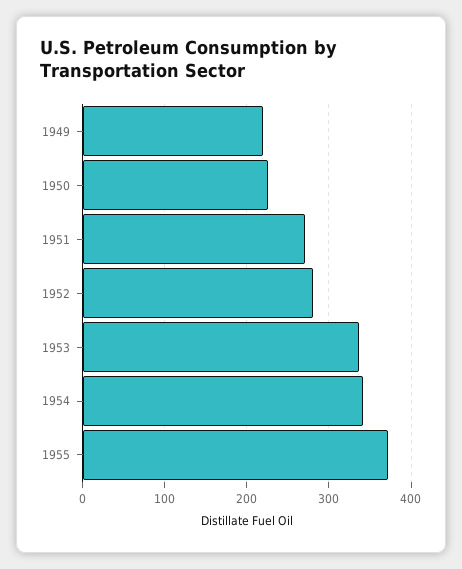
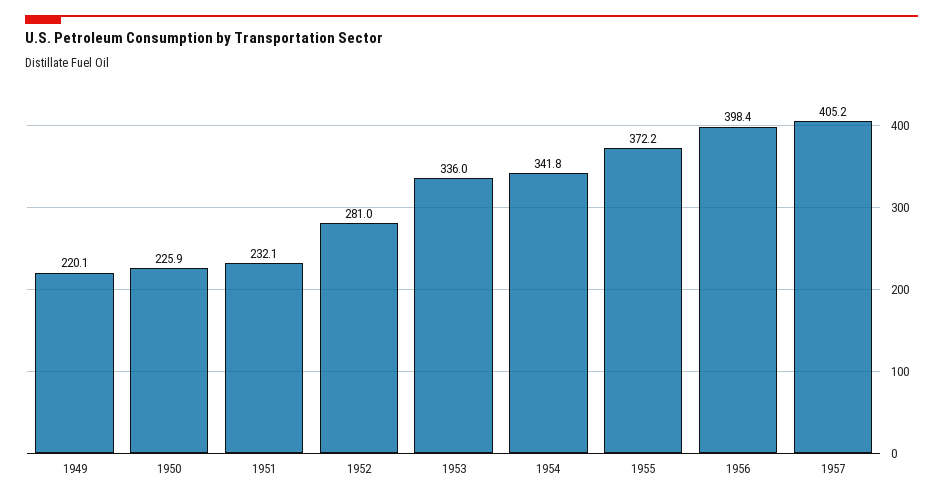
1951: 270 -> 232.1
1956: none -> 398.4
1957: none -> 405.2

